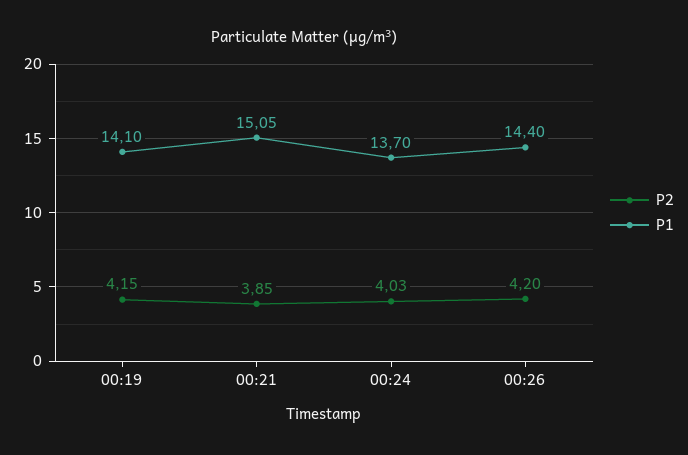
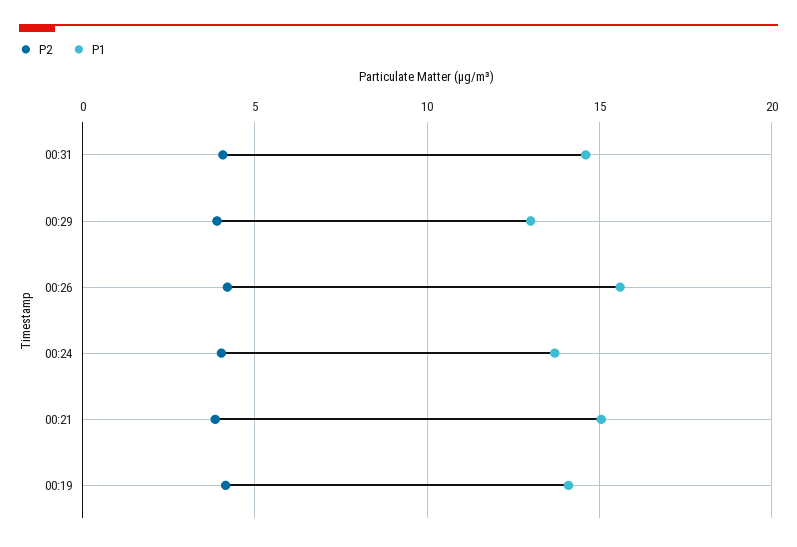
P1, 00:26: 14.4 -> 15.5
P2, 00:31: none -> 4
P1, 00:31: none -> 14.5
P2, 00:29: none -> 4
P1, 00:29: none -> 13

